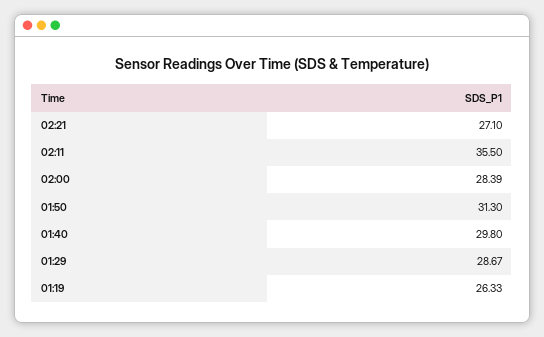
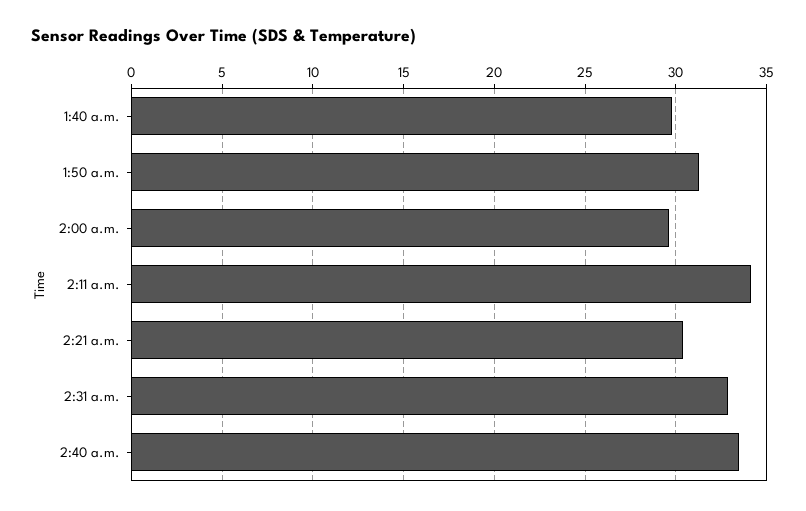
02:21: 27.1 -> 30.5
02:11: 35.5 -> 34
02:00: 28.39 -> 29.5
01:29: 28.67 -> none
01:19: 26.33 -> none
2:31 a.m.: none -> 33
2:40 a.m.: none -> 33.5

